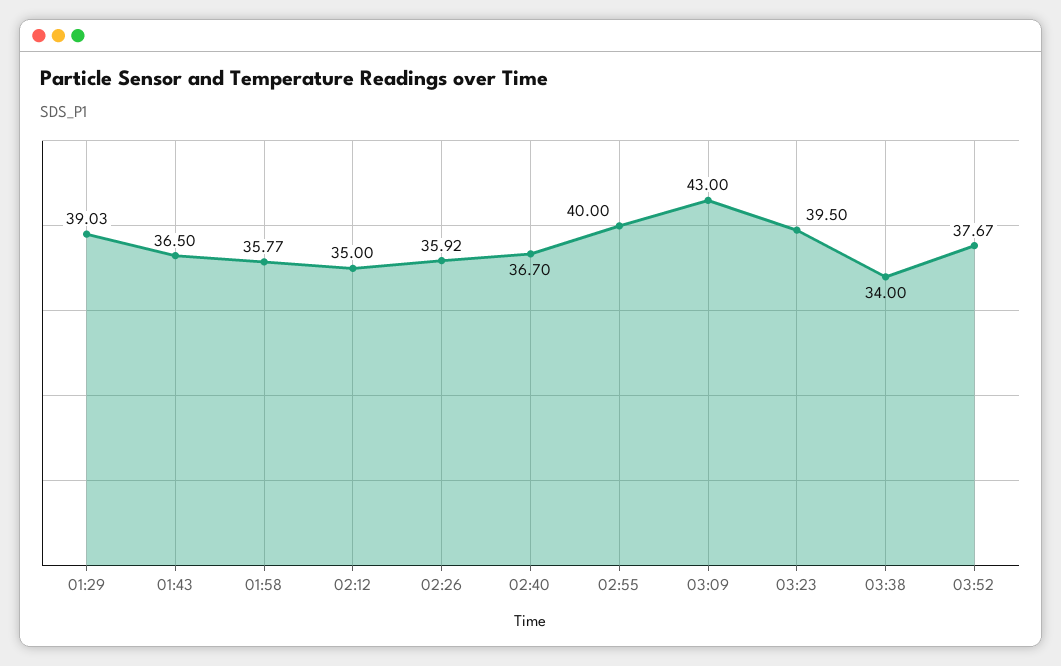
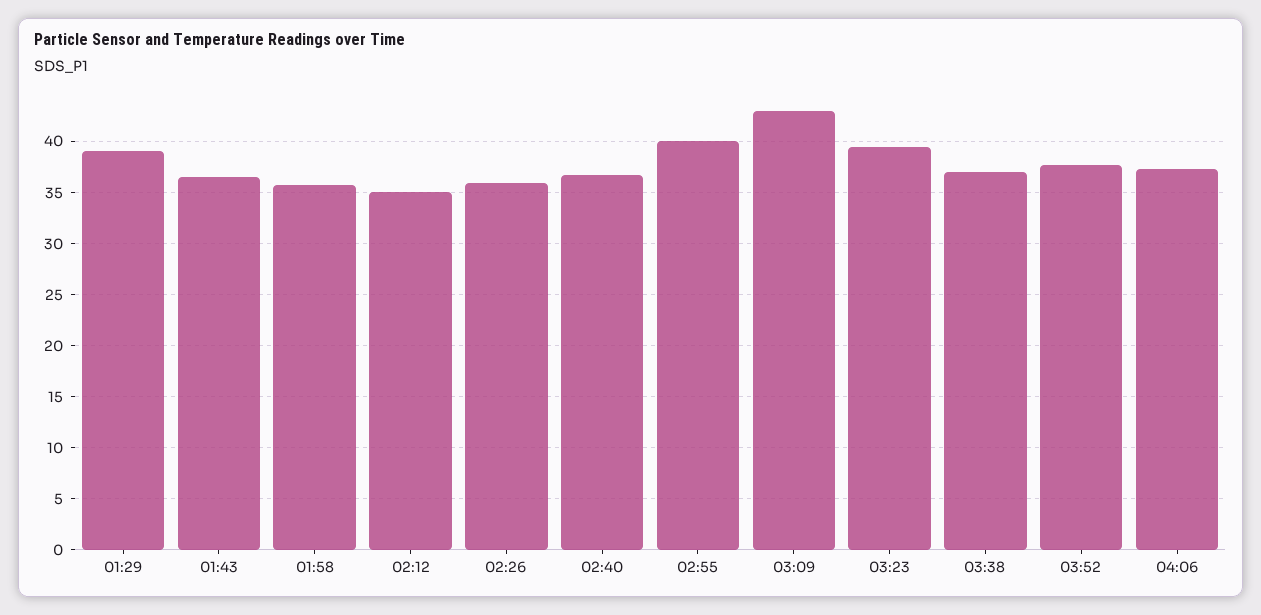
03:38: 34 -> 37
04:06: none -> 37

